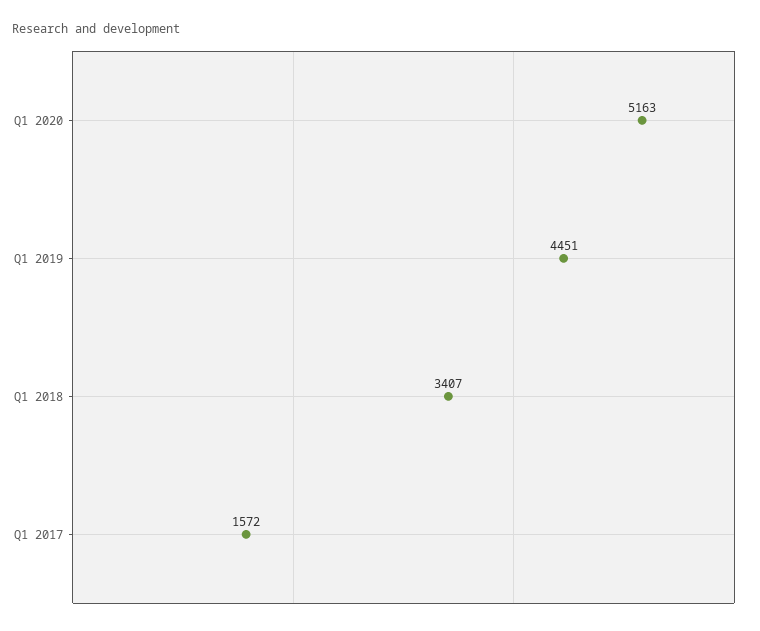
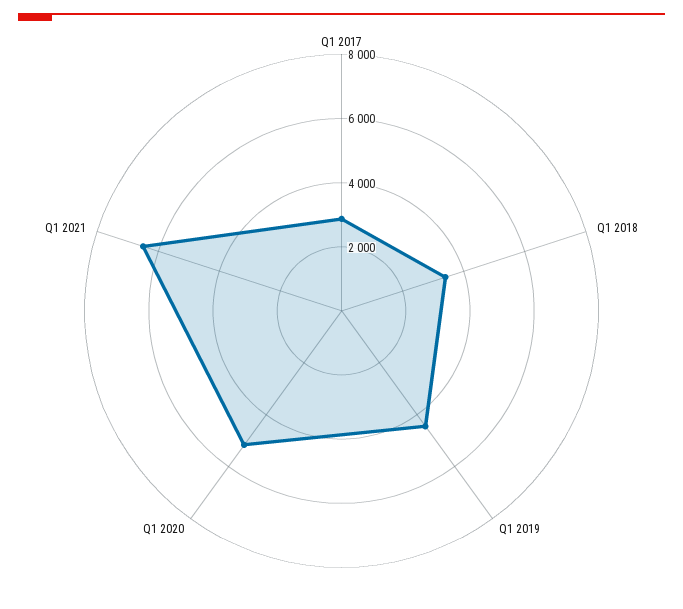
Q1 2017: 1572 -> 3000
Q1 2021: none -> 6500

